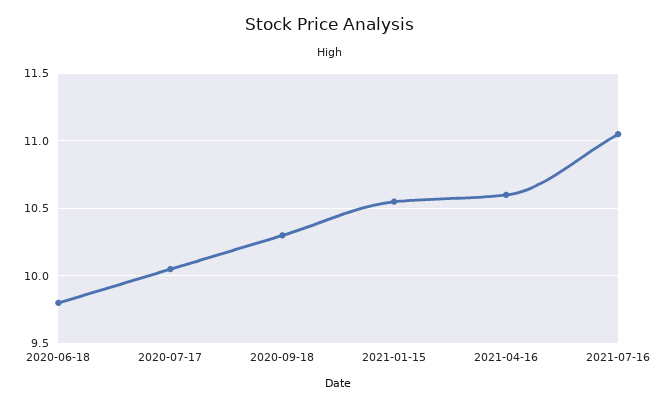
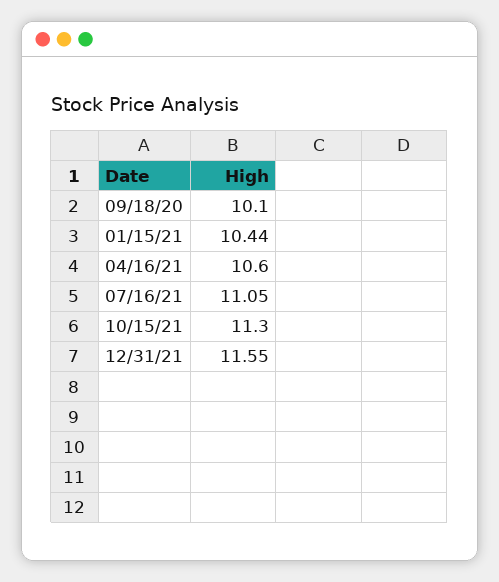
2020-06-18: 9.8 -> none
2020-07-17: 10.05 -> none
2020-09-18: 10.3 -> 10.1
2021-01-15: 10.55 -> 10.44
10/15/21: none -> 11.3
12/31/21: none -> 11.55

